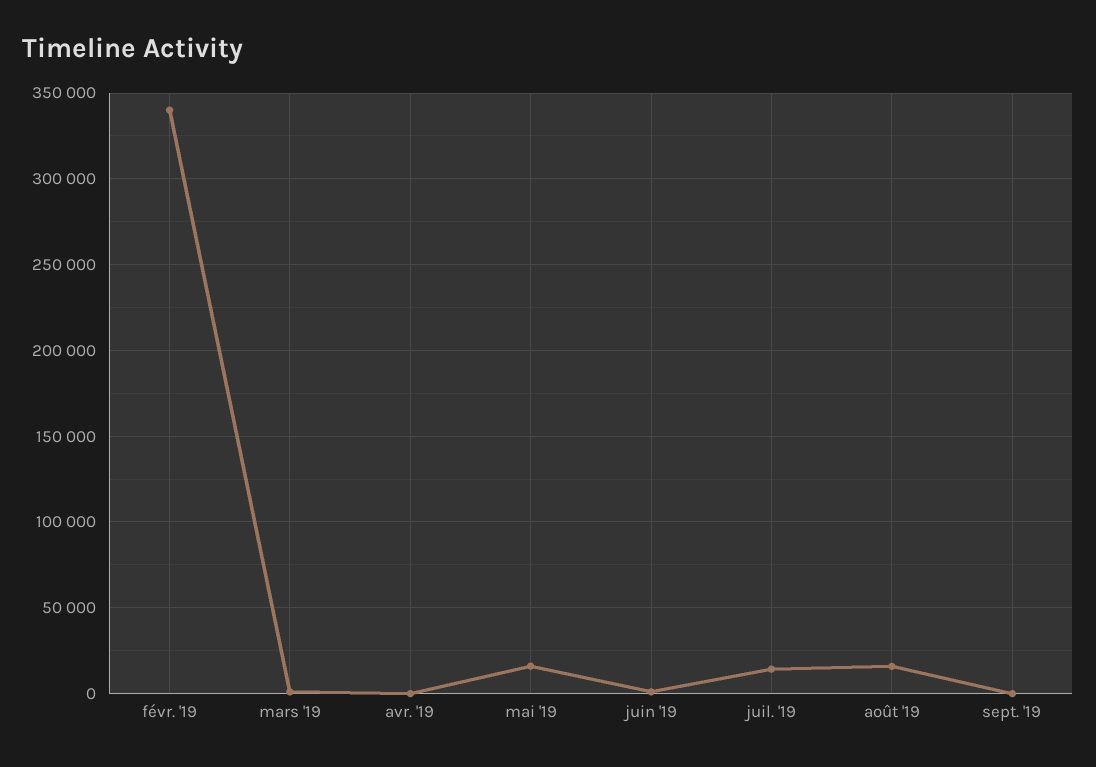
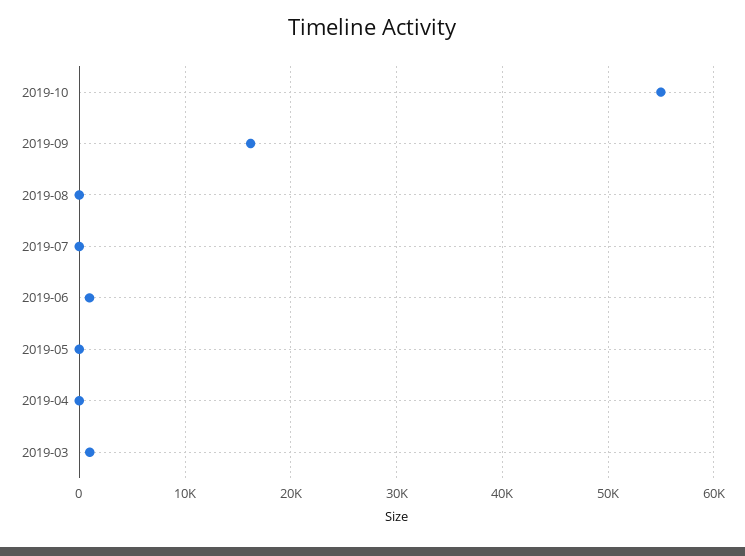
févr. '19: 340000 -> none
mai '19: 15000 -> 0
juil. '19: 15000 -> 0
août '19: 15000 -> 0
sept. '19: 0 -> 16000
2019-10: none -> 55000

